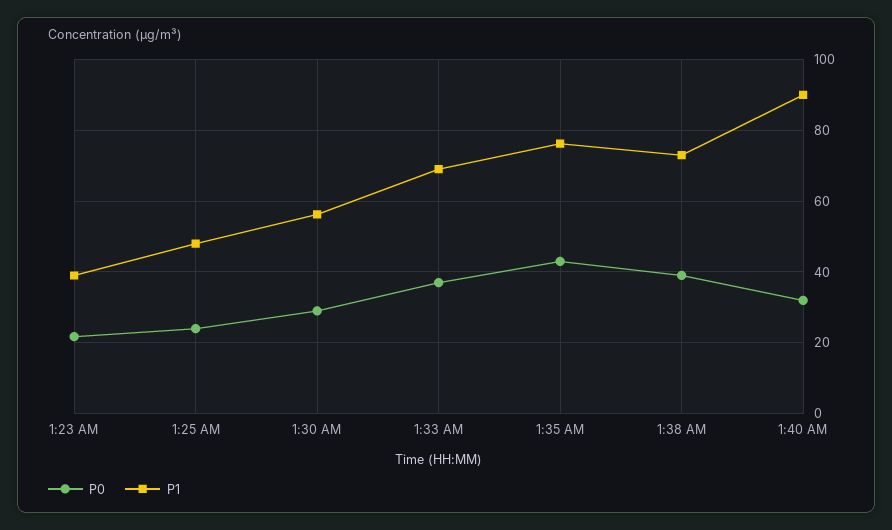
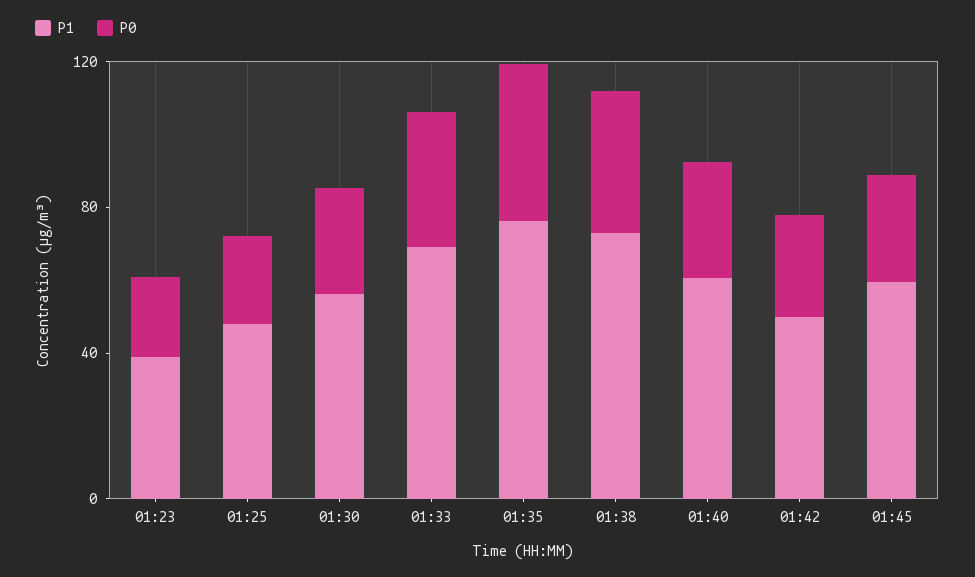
P1, 1:40 AM: 90 -> 60
P1, 01:42: none -> 50
P0, 01:42: none -> 30
P1, 01:45: none -> 60
P0, 01:45: none -> 30

